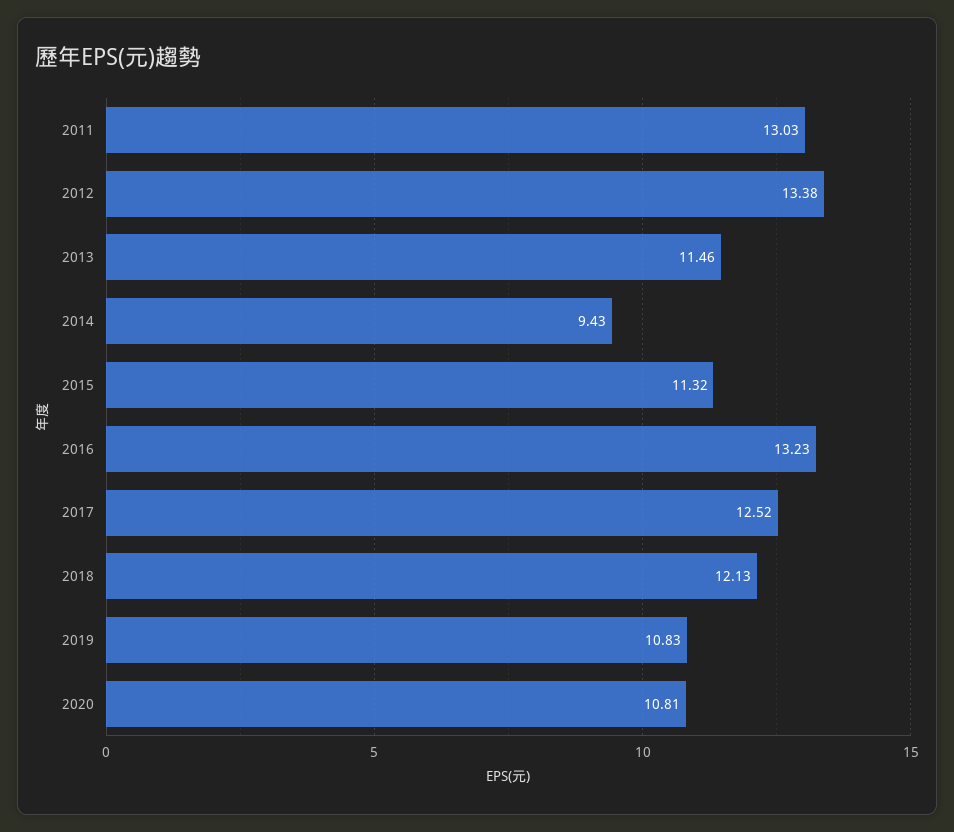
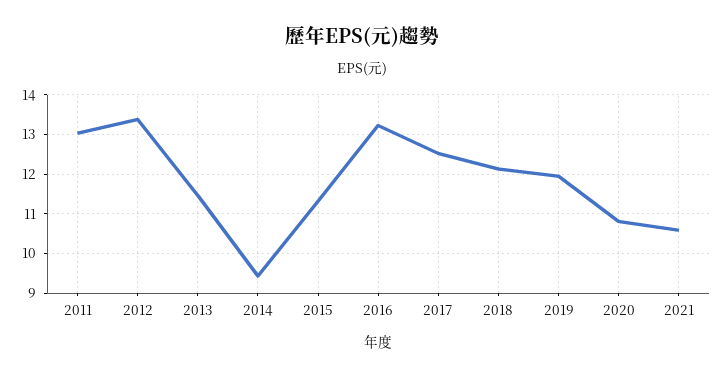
2019: 10.83 -> 12
2021: none -> 10.6

